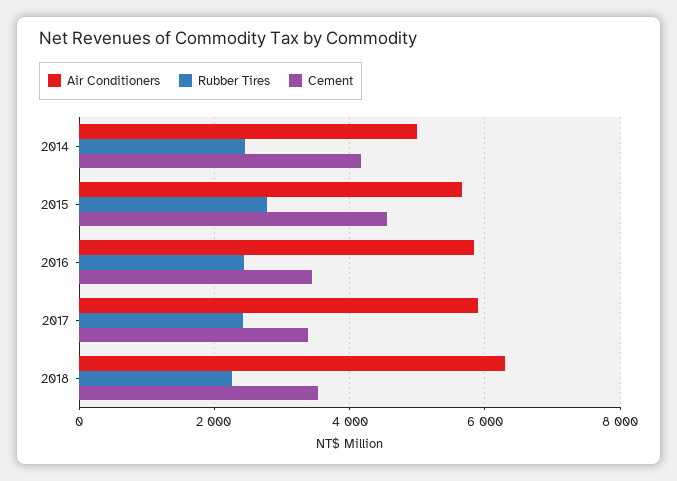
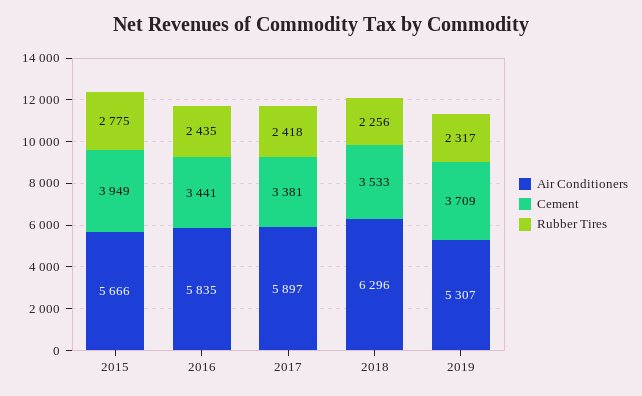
Air Conditioners, 2014: 5000 -> none
Rubber Tires, 2014: 2400 -> none
Cement, 2014: 4200 -> none
Cement, 2015: 4600 -> 3949
Air Conditioners, 2019: none -> 5307
Cement, 2019: none -> 3709
Rubber Tires, 2019: none -> 2317

